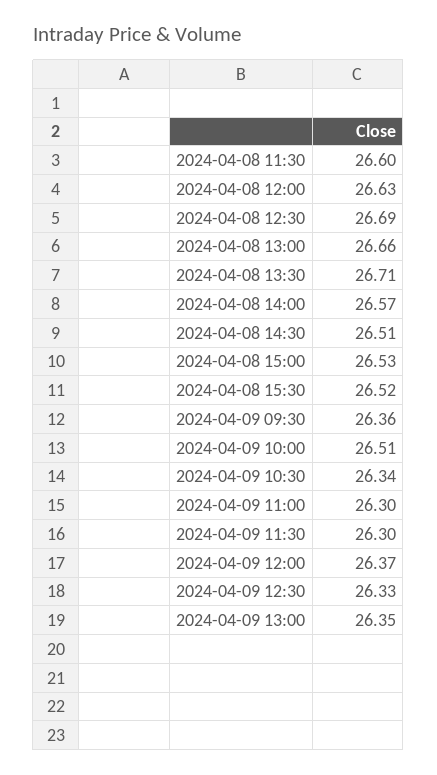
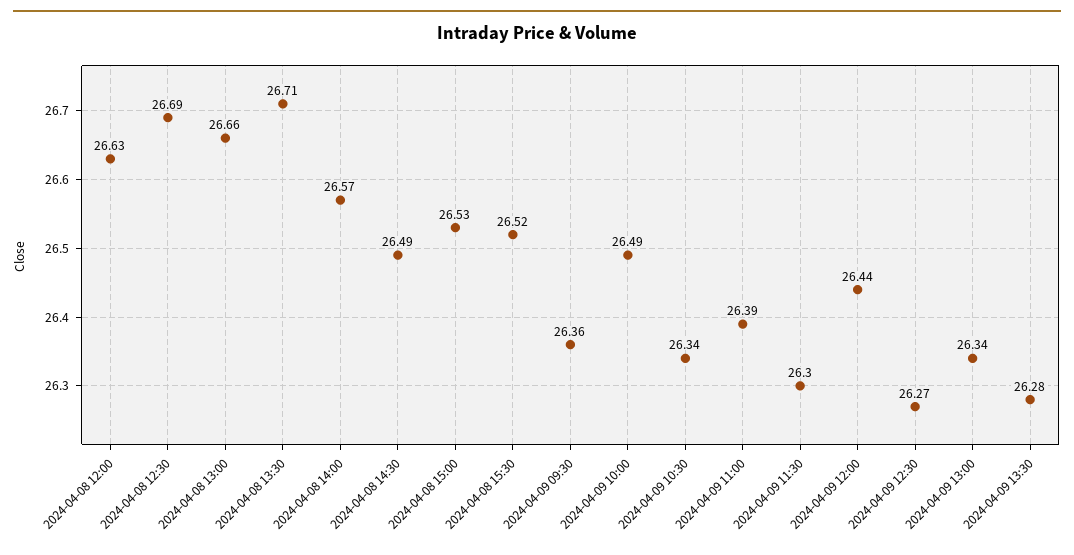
2024-04-08 11:30: 26.6 -> none
2024-04-08 14:30: 26.51 -> 26.49
2024-04-09 10:00: 26.51 -> 26.49
2024-04-09 11:00: 26.3 -> 26.39
2024-04-09 12:00: 26.37 -> 26.44
2024-04-09 12:30: 26.33 -> 26.27
2024-04-09 13:00: 26.35 -> 26.34
2024-04-09 13:30: none -> 26.28

